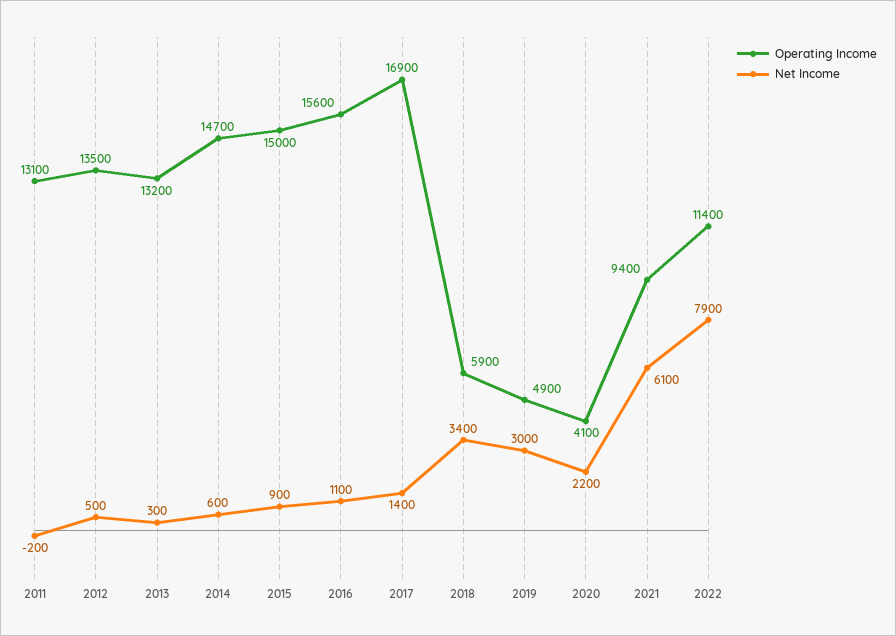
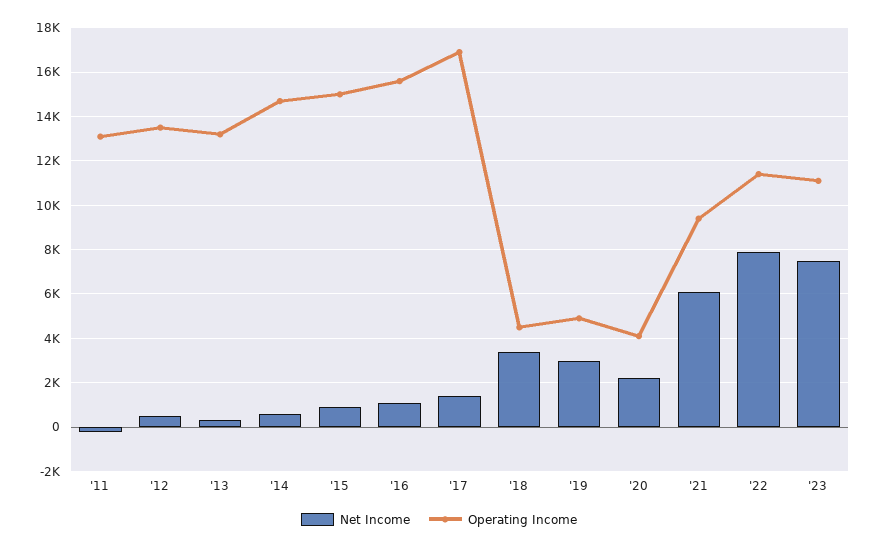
Operating Income, 2018: 5900 -> 4500
Net Income, '23: none -> 7500
Operating Income, '23: none -> 11000

